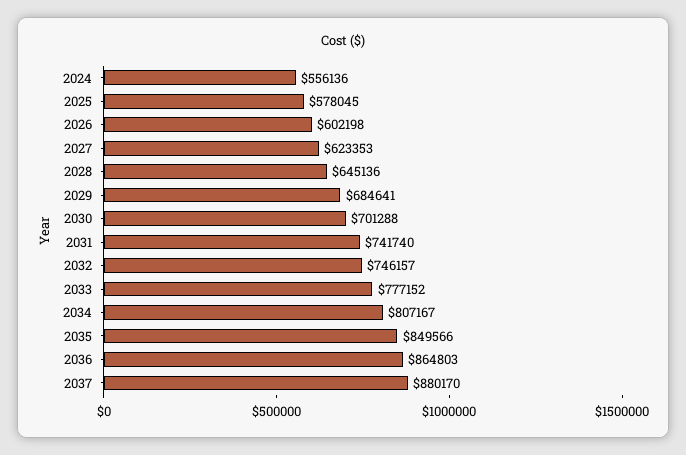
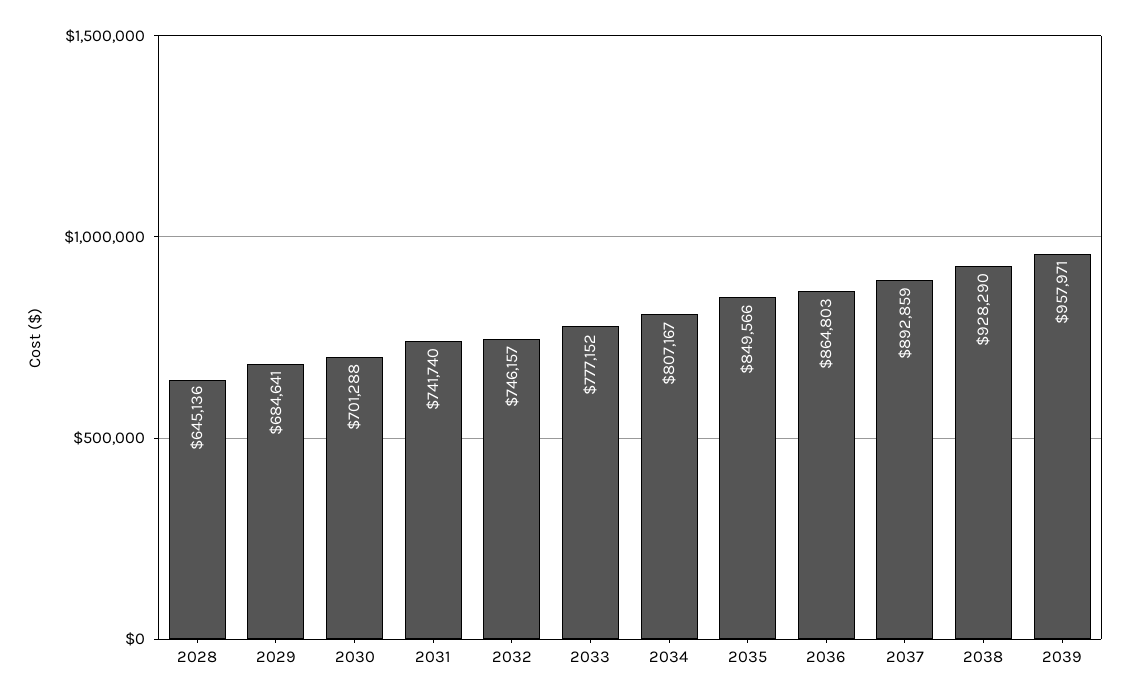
2024: 556136 -> none
2025: 578045 -> none
2026: 602198 -> none
2027: 623353 -> none
2037: 880170 -> 892859
2038: none -> 928290
2039: none -> 957971

